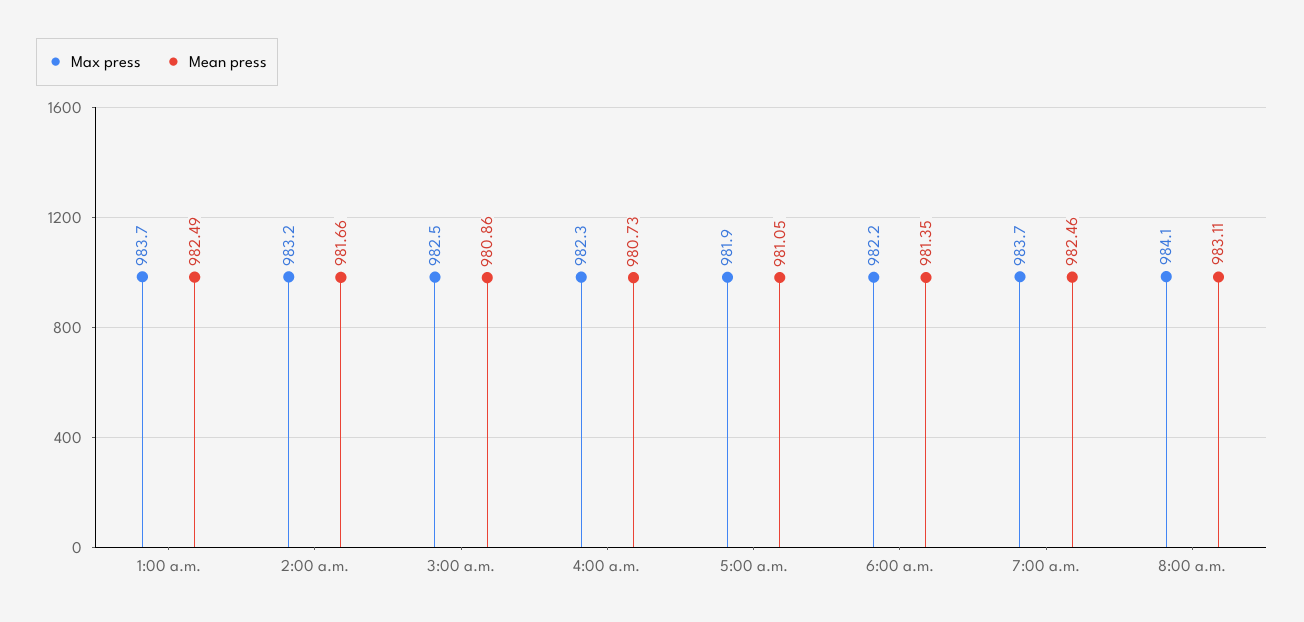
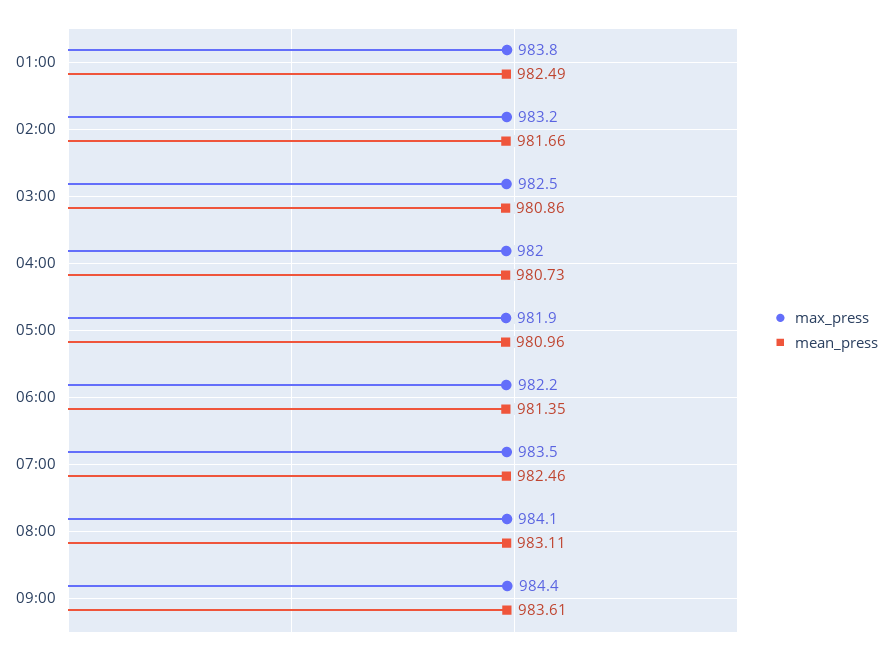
Max press, 1:00 a.m.: 983.7 -> 983.8
Max press, 4:00 a.m.: 982.3 -> 982
Mean press, 5:00 a.m.: 981.05 -> 980.96
Max press, 7:00 a.m.: 983.7 -> 983.5
Max press, 09:00: none -> 984.4
Mean press, 09:00: none -> 983.61

